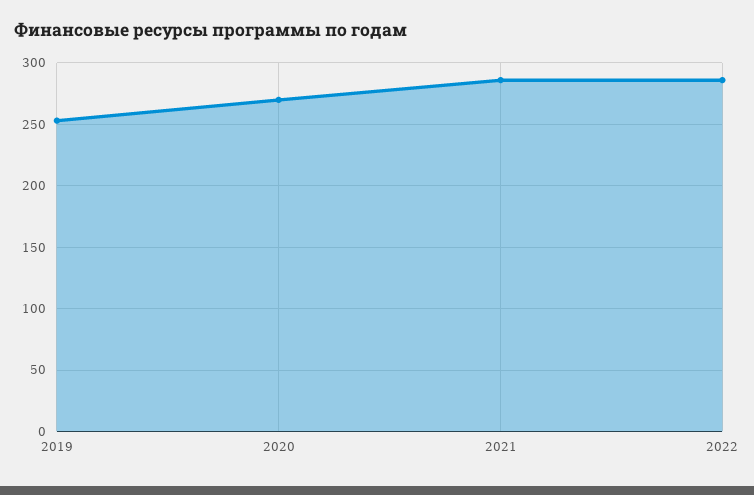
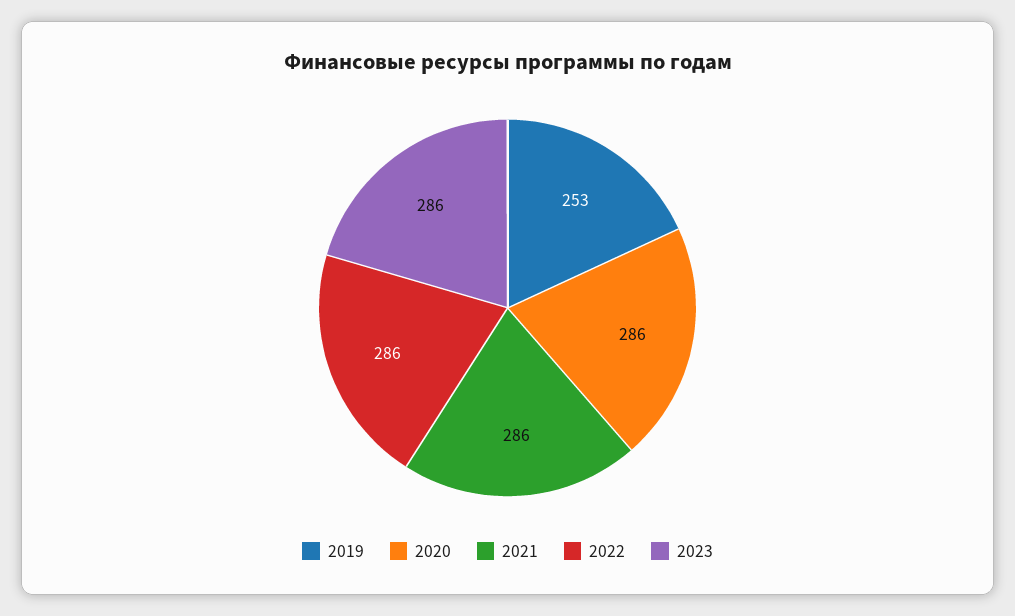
2020: 270 -> 286
2023: none -> 286

